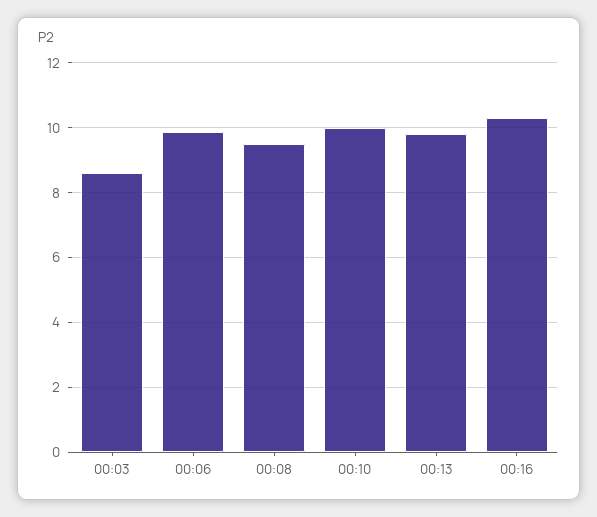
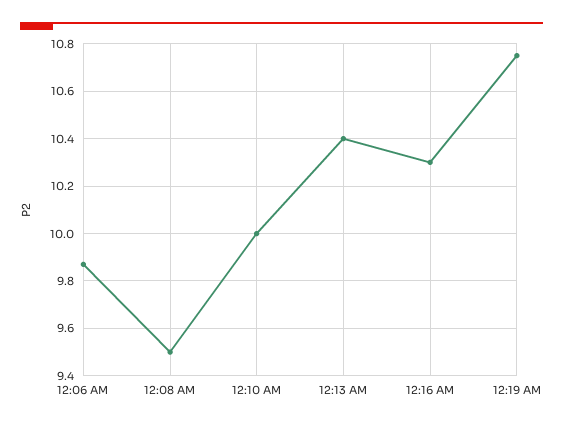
00:03: 8.6 -> none
00:13: 9.8 -> 10.4
12:19 AM: none -> 10.75

